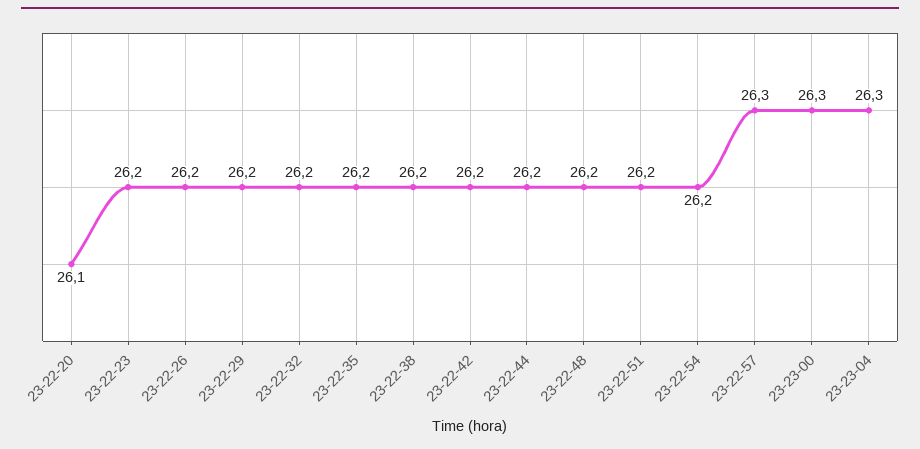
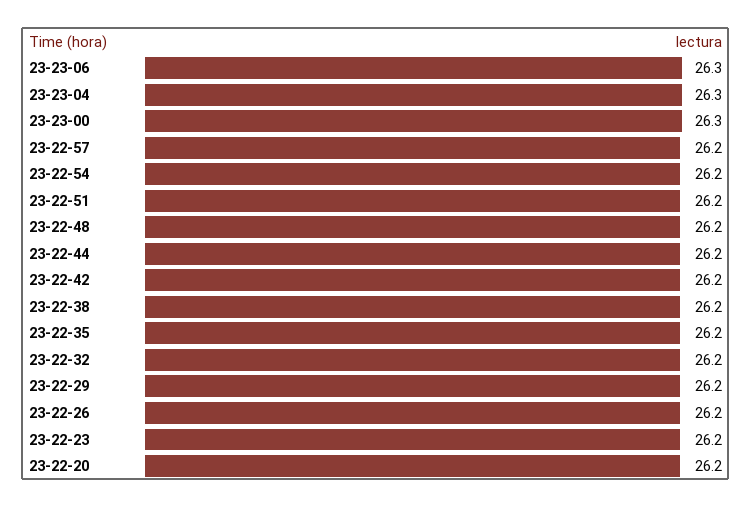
23-22-20: 26.1 -> 26.2
23-22-57: 26.3 -> 26.2
23-23-06: none -> 26.3

